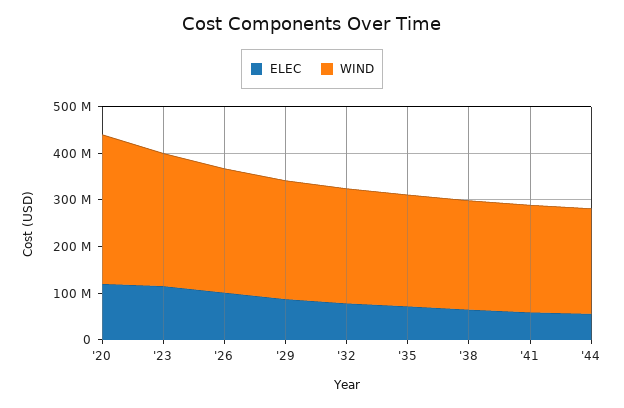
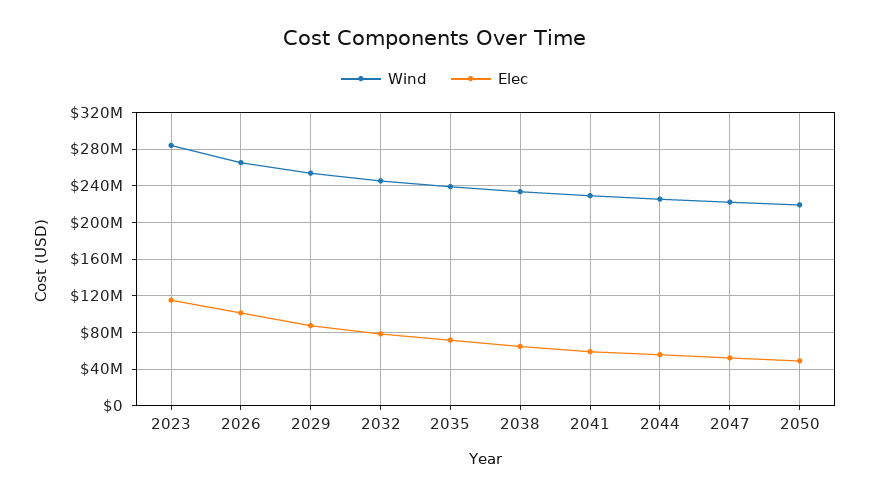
ELEC, '20: 120000000 -> none
WIND, '20: 320000000 -> none
WIND, 2047: none -> 220000000
ELEC, 2047: none -> 50000000
WIND, 2050: none -> 220000000
ELEC, 2050: none -> 50000000

